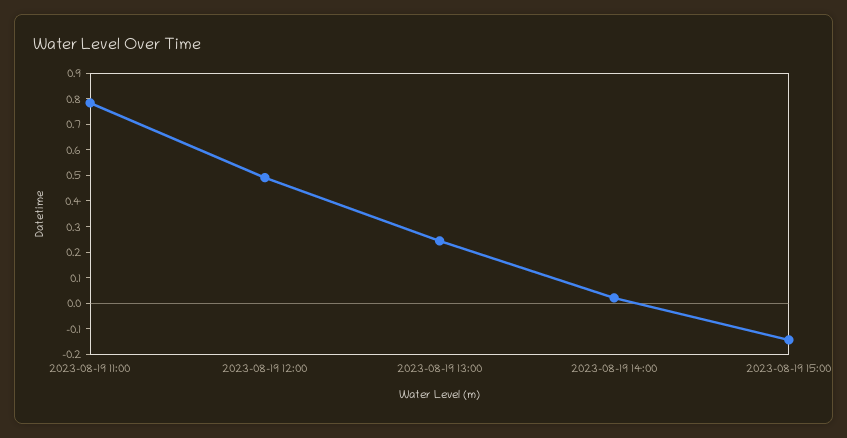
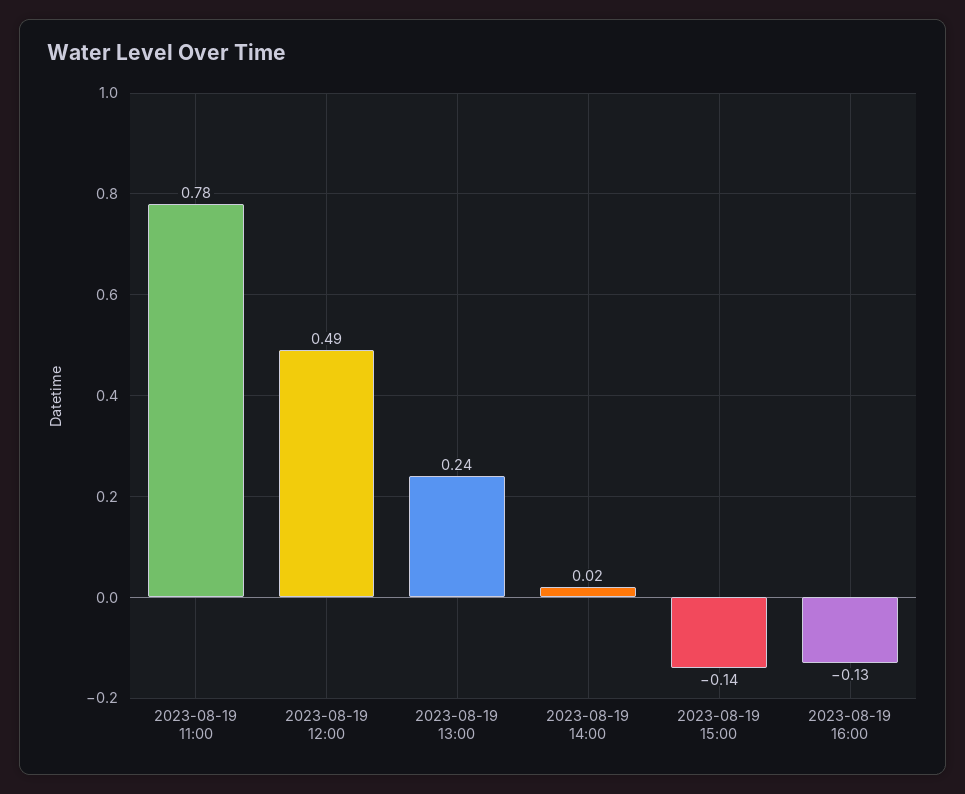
2023-08-19 16:00: none -> -0.13

